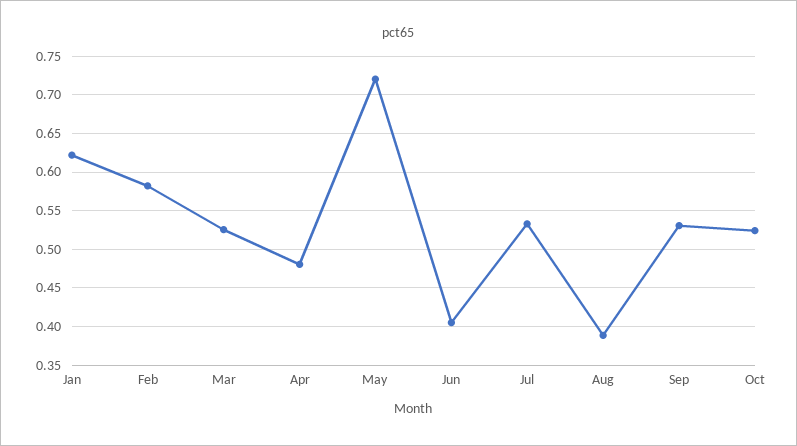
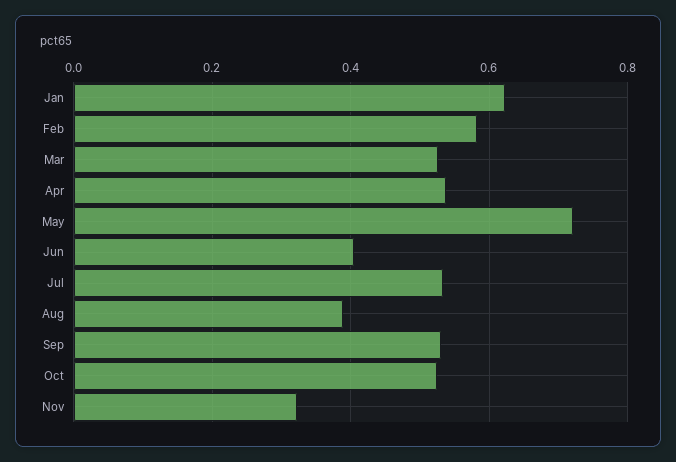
Apr: 0.48 -> 0.54
Nov: none -> 0.32

